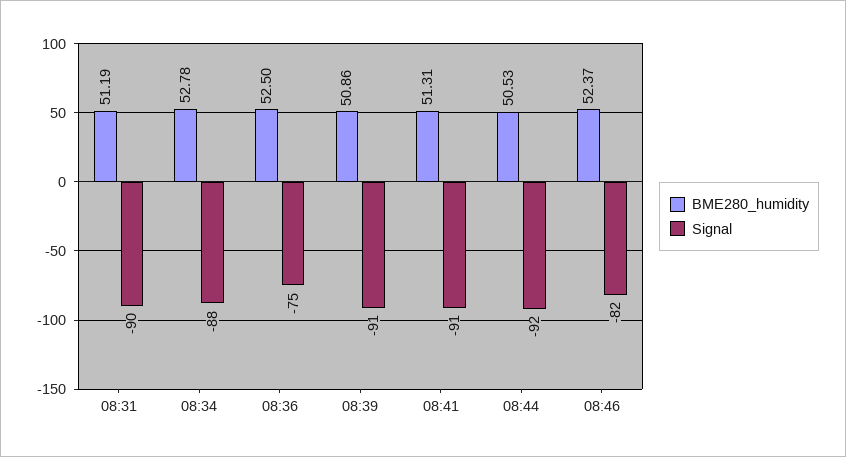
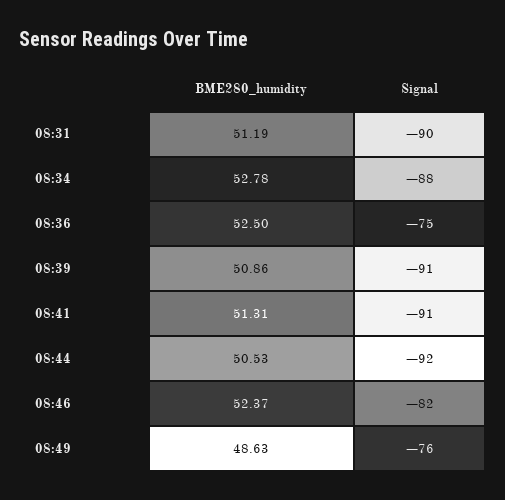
BME280_humidity, 08:49: none -> 48.63
Signal, 08:49: none -> -76

